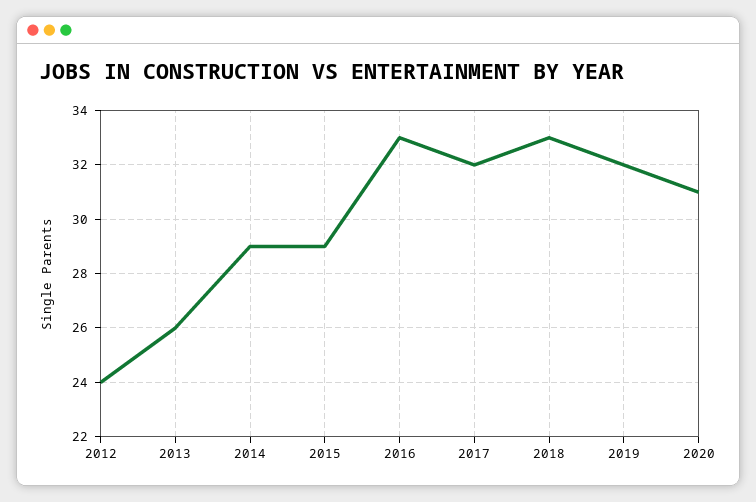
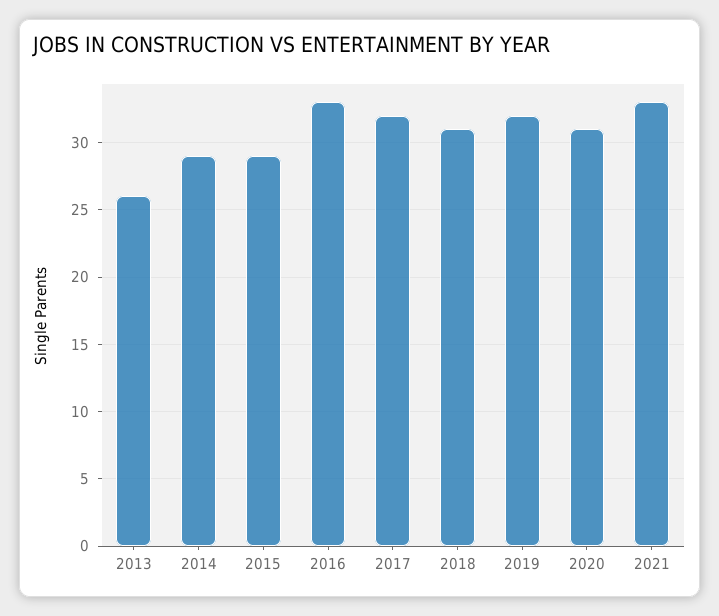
2012: 24 -> none
2018: 33 -> 31
2021: none -> 33

